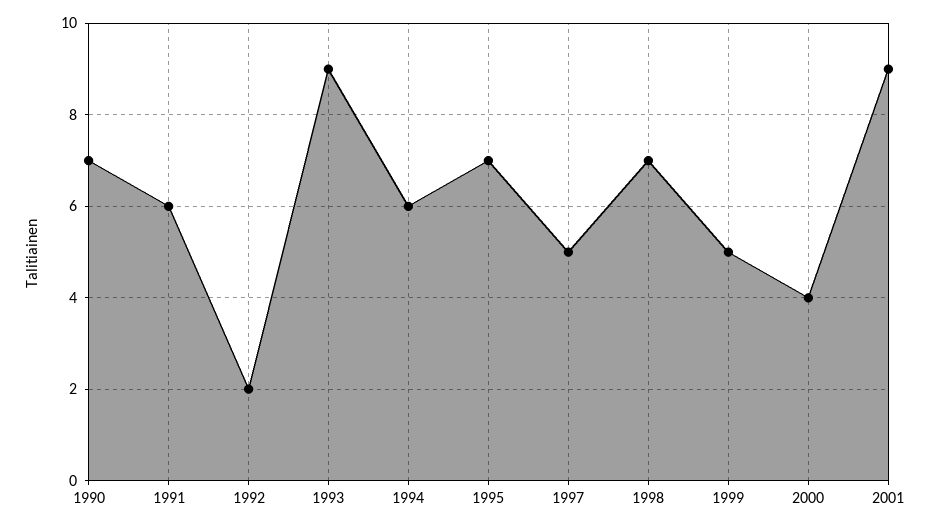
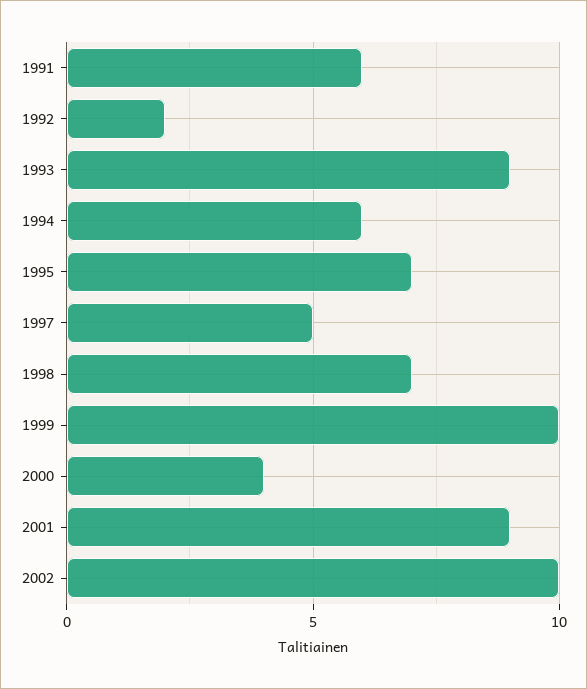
1990: 7 -> none
1999: 5 -> 10
2002: none -> 10

